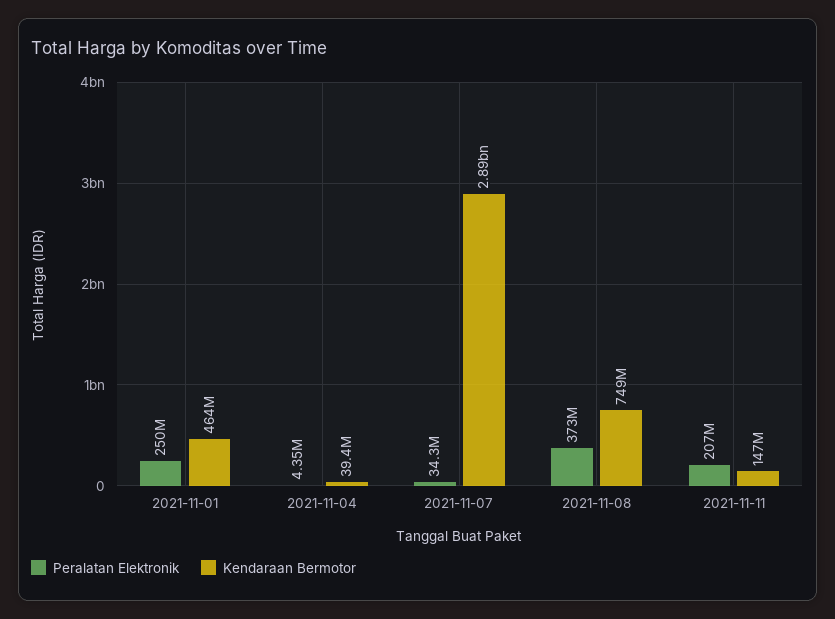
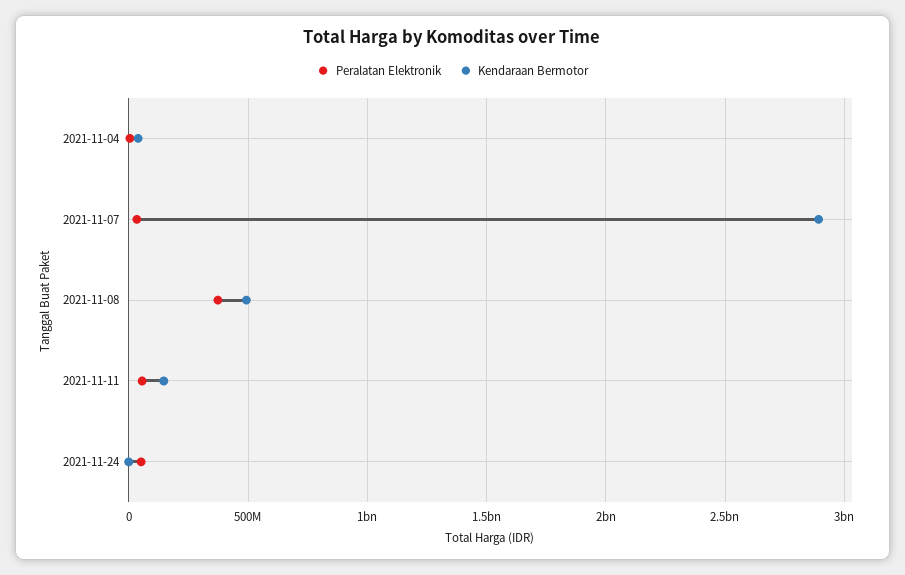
Peralatan Elektronik, 2021-11-01: 250000000 -> none
Kendaraan Bermotor, 2021-11-01: 464000000 -> none
Kendaraan Bermotor, 2021-11-08: 749000000 -> 500000000
Peralatan Elektronik, 2021-11-11: 207000000 -> 50000000
Peralatan Elektronik, 2021-11-24: none -> 50000000
Kendaraan Bermotor, 2021-11-24: none -> 0

